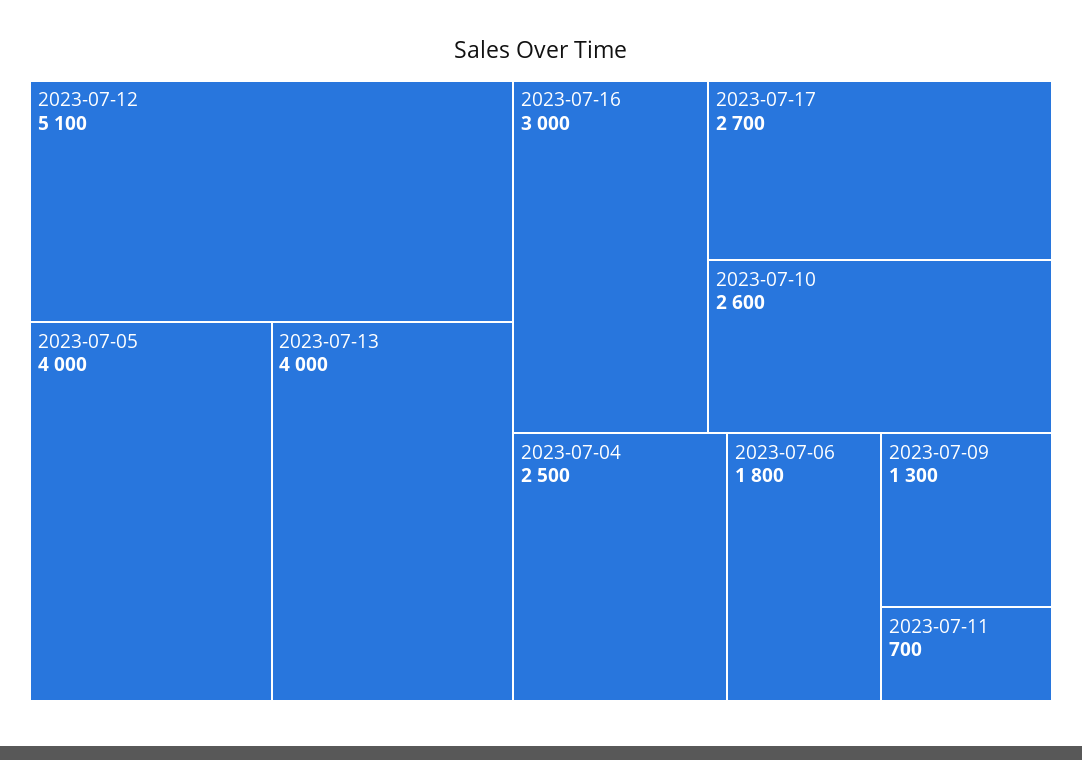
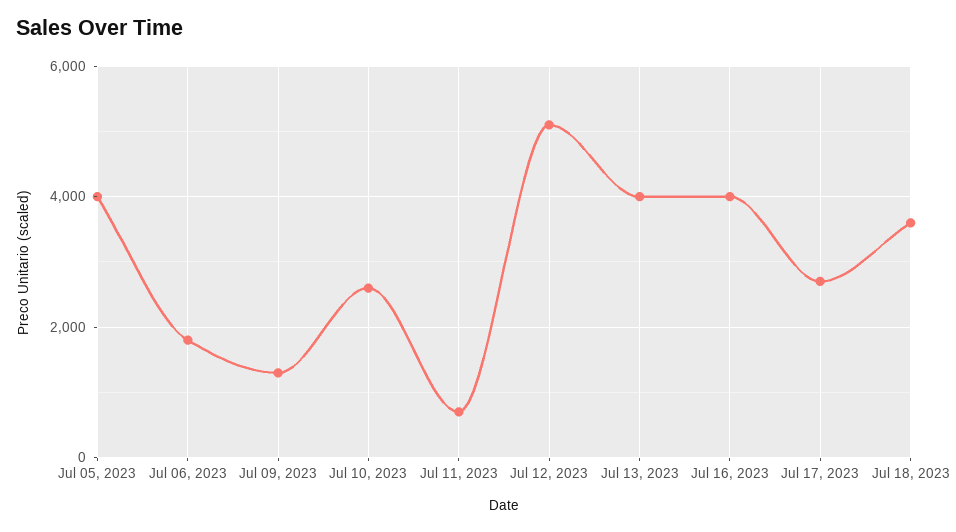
2023-07-16: 3000 -> 4000
2023-07-04: 2500 -> none
Jul 18, 2023: none -> 3600

